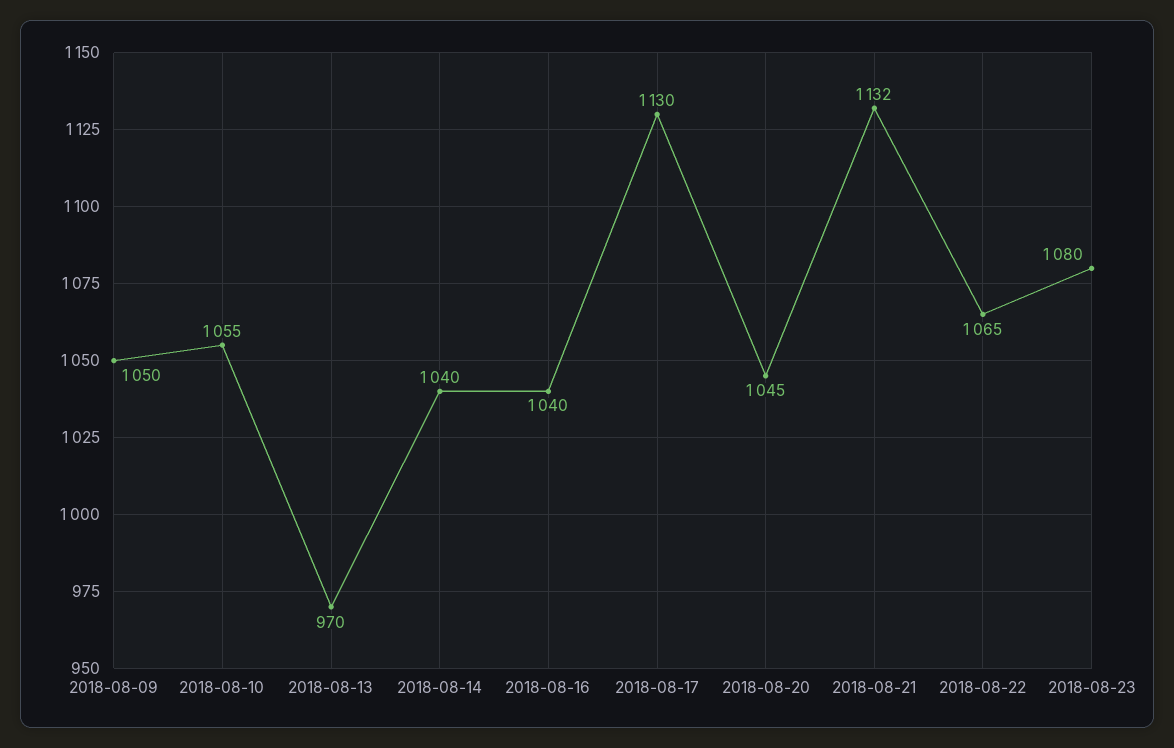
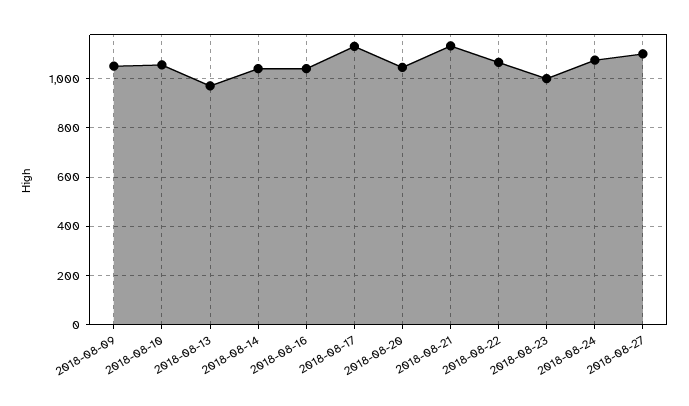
2018-08-23: 1080 -> 1000
2018-08-24: none -> 1075
2018-08-27: none -> 1100

